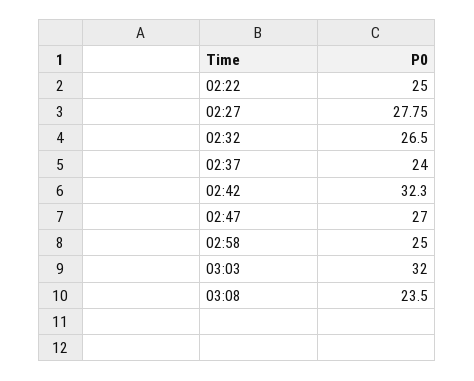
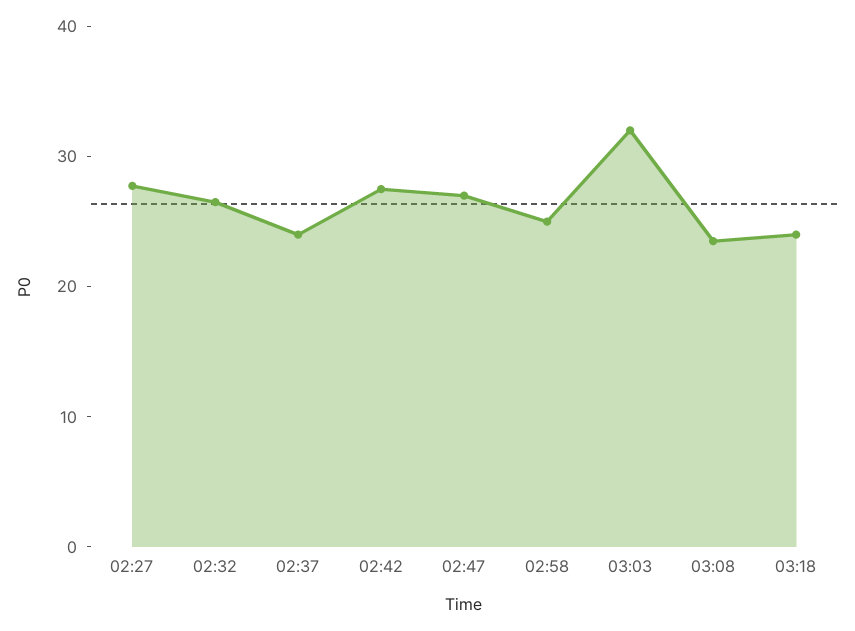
02:22: 25 -> none
02:42: 32.3 -> 28
03:18: none -> 24

